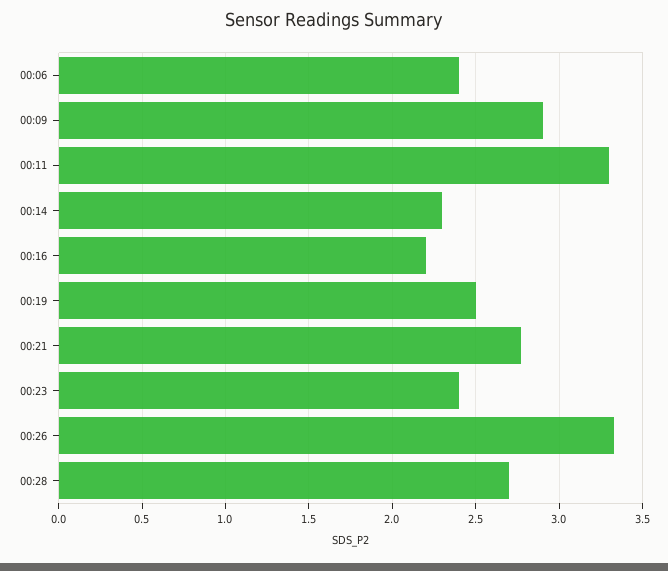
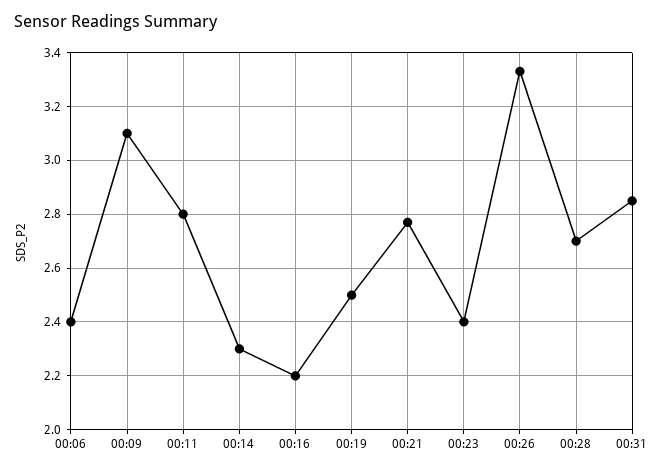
00:09: 2.9 -> 3.1
00:11: 3.3 -> 2.8
00:31: none -> 2.85

